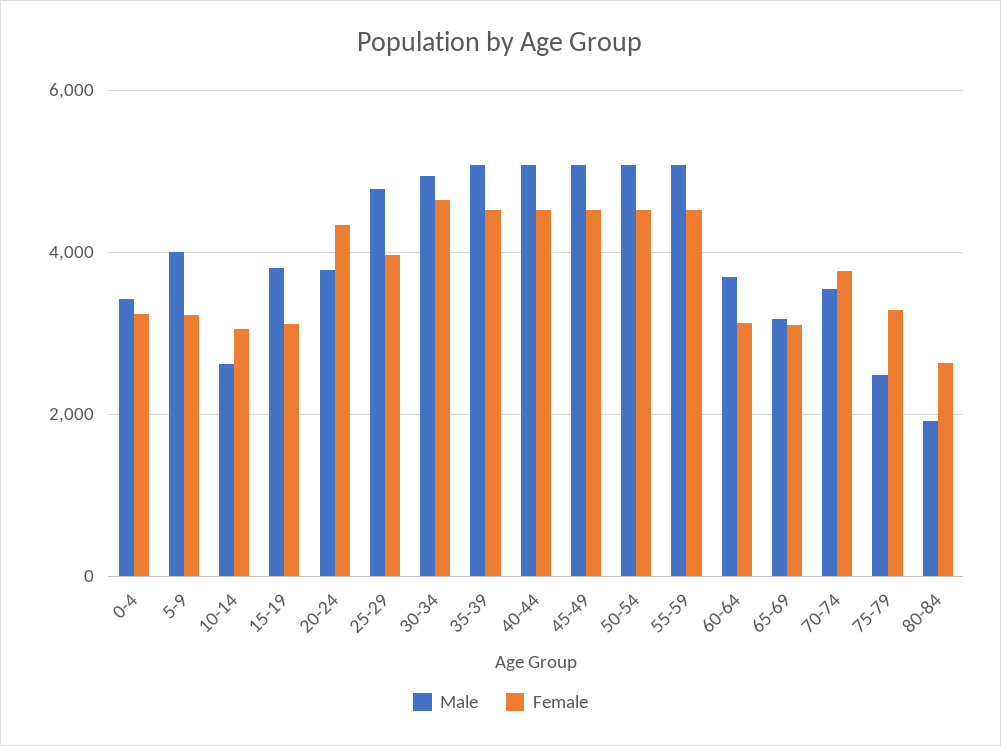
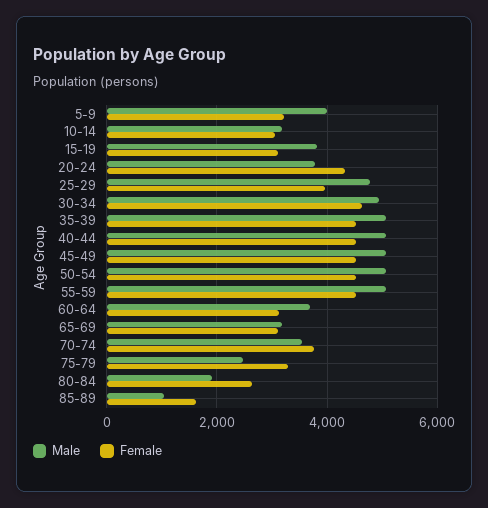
Male, 0-4: 3400 -> none
Female, 0-4: 3200 -> none
Male, 10-14: 2600 -> 3200
Male, 85-89: none -> 1000
Female, 85-89: none -> 1600

